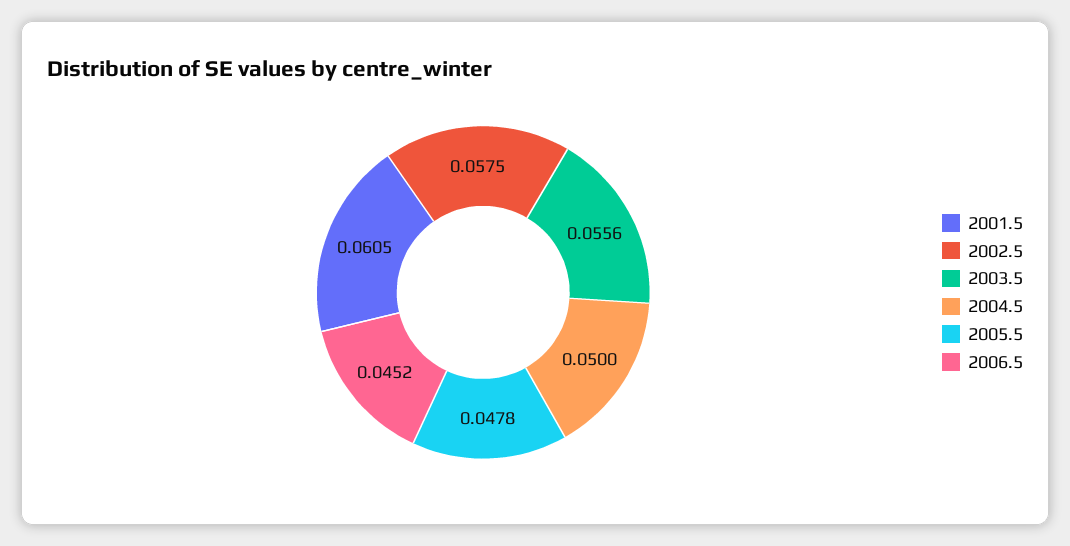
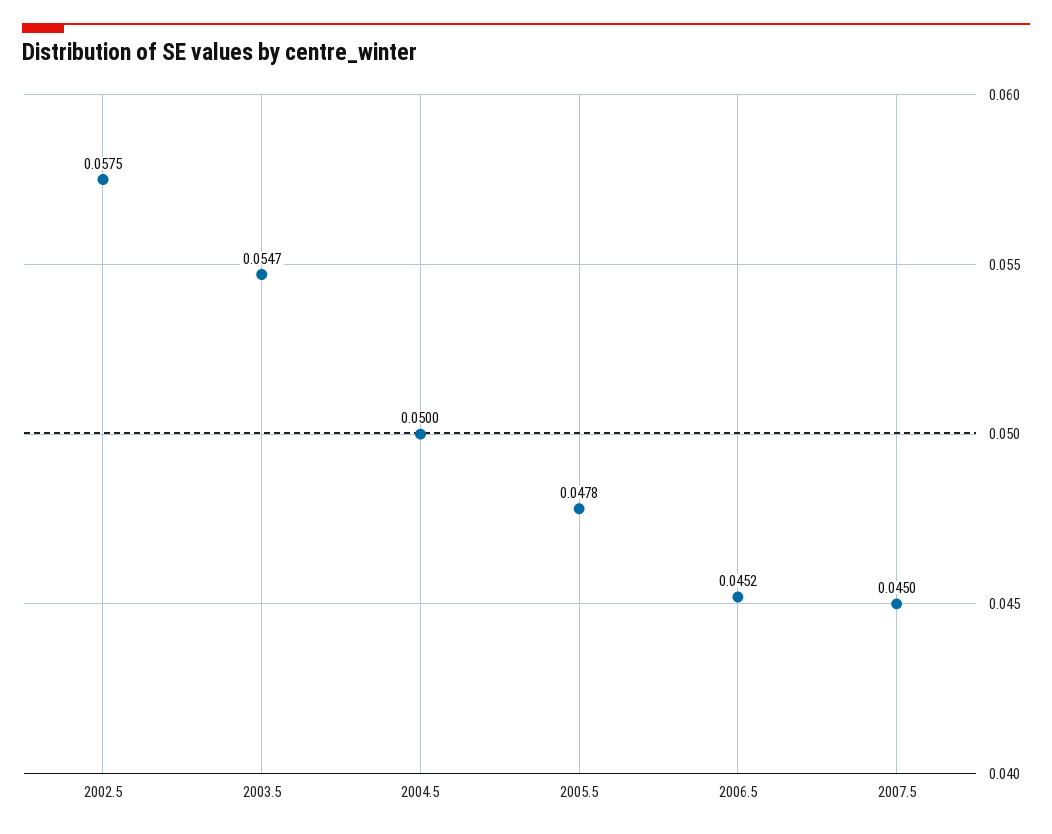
2001.5: 0.0605 -> none
2003.5: 0.0556 -> 0.0547
2007.5: none -> 0.045

